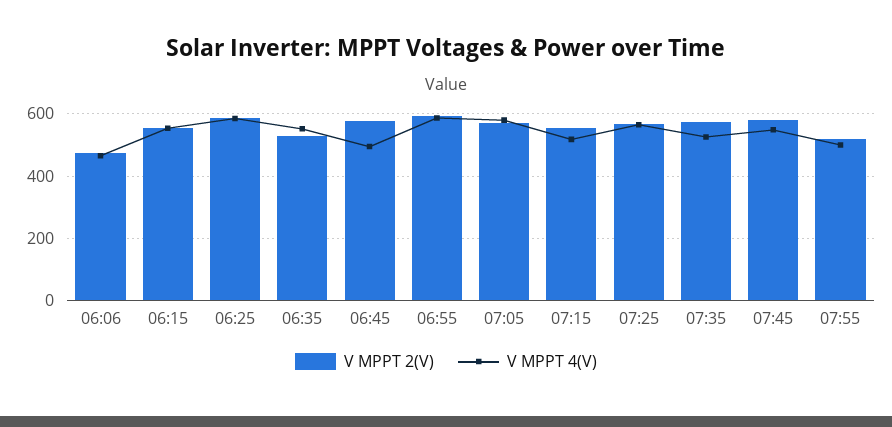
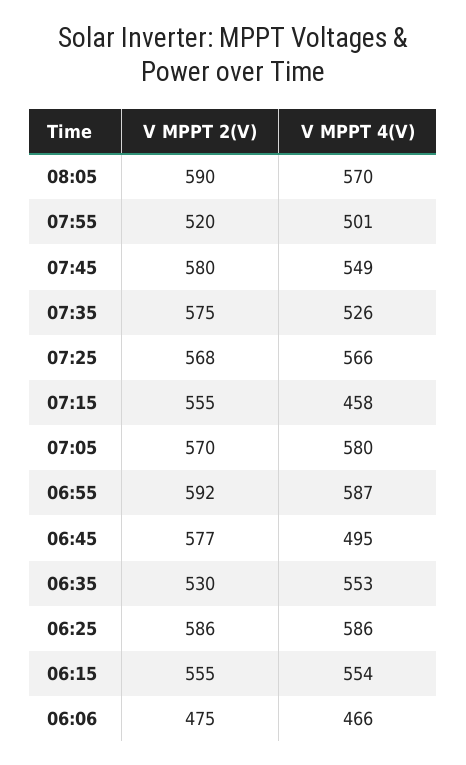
V MPPT 4(V), 07:15: 520 -> 458
V MPPT 2(V), 08:05: none -> 590
V MPPT 4(V), 08:05: none -> 570

